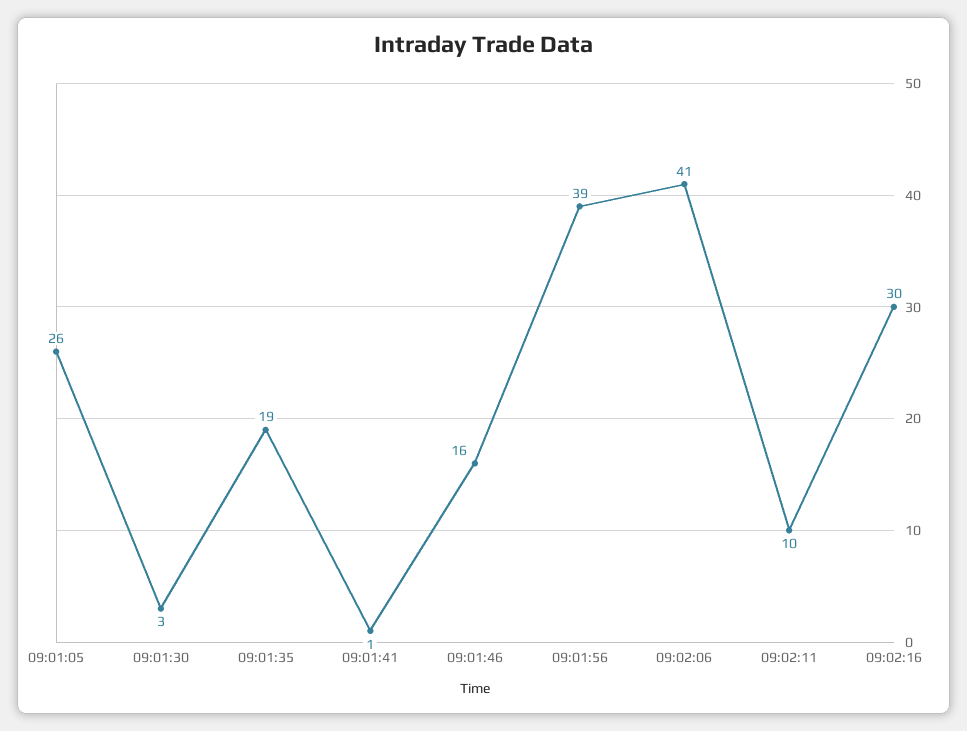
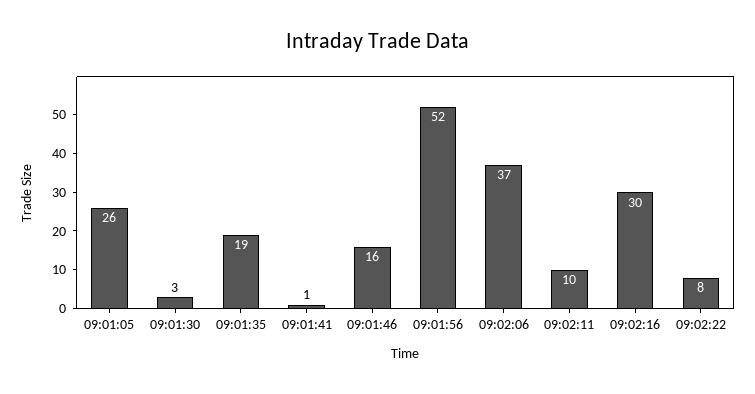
09:01:56: 39 -> 52
09:02:06: 41 -> 37
09:02:22: none -> 8

